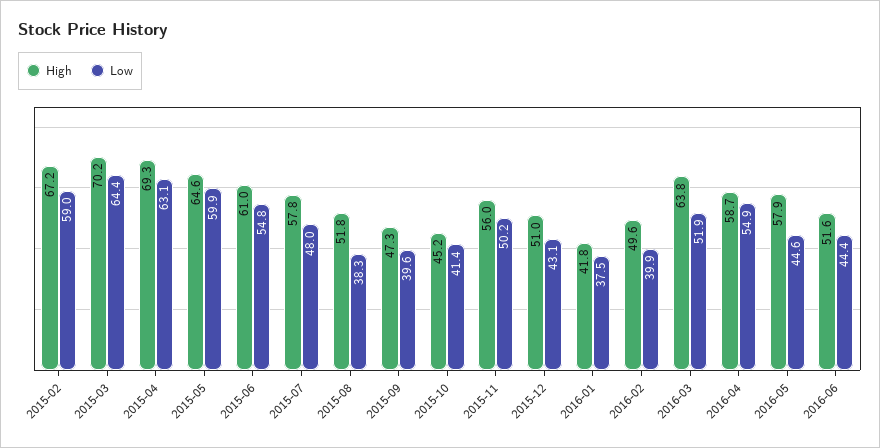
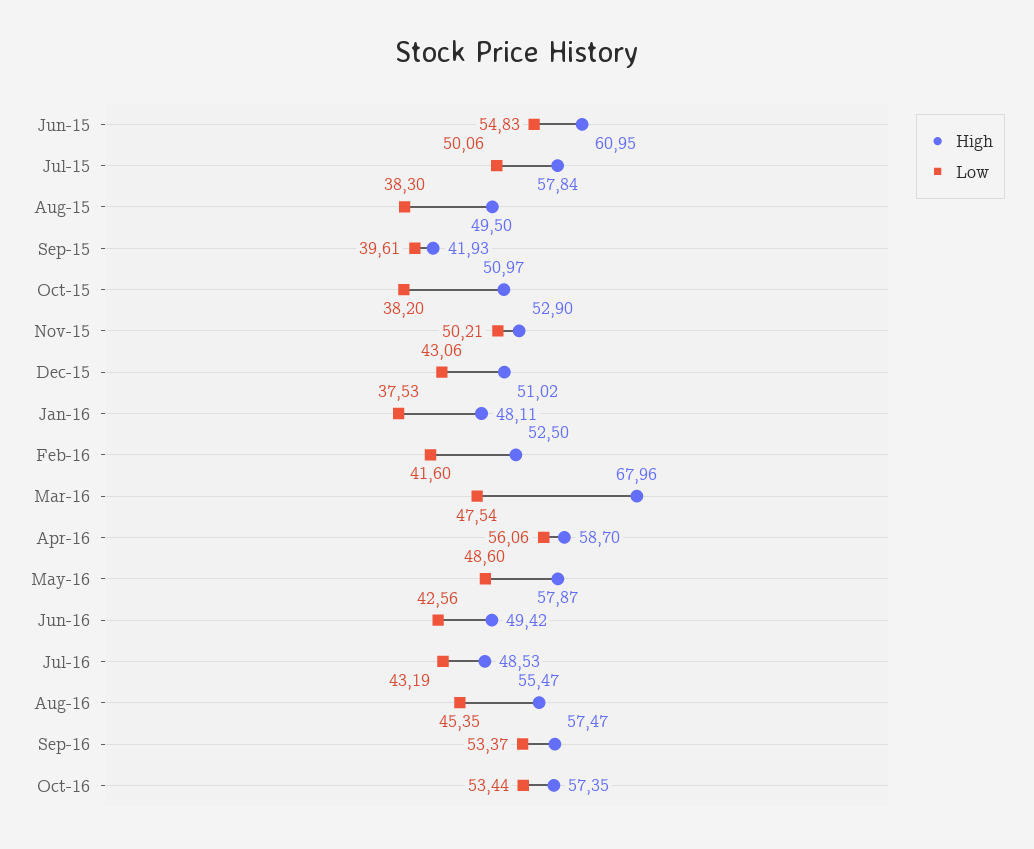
High, 2015-02: 67.2 -> none
Low, 2015-02: 59 -> none
High, 2015-03: 70.2 -> none
Low, 2015-03: 64.4 -> none
High, 2015-04: 69.3 -> none
Low, 2015-04: 63.1 -> none
High, 2015-05: 64.6 -> none
Low, 2015-05: 59.9 -> none
Low, 2015-07: 48 -> 50.06
High, 2015-08: 51.8 -> 49.5
High, 2015-09: 47.3 -> 41.93
High, 2015-10: 45.2 -> 50.97
Low, 2015-10: 41.4 -> 38.2
High, 2015-11: 56 -> 52.9
High, 2016-01: 41.8 -> 48.11
High, 2016-02: 49.6 -> 52.5
Low, 2016-02: 39.9 -> 41.6
High, 2016-03: 63.8 -> 67.96
Low, 2016-03: 51.9 -> 47.54
Low, 2016-04: 54.9 -> 56.06
Low, 2016-05: 44.6 -> 48.6
High, 2016-06: 51.6 -> 49.42
Low, 2016-06: 44.4 -> 42.56
High, Jul-16: none -> 48.53
Low, Jul-16: none -> 43.19
High, Aug-16: none -> 55.47
Low, Aug-16: none -> 45.35
High, Sep-16: none -> 57.47
Low, Sep-16: none -> 53.37
High, Oct-16: none -> 57.35
Low, Oct-16: none -> 53.44

